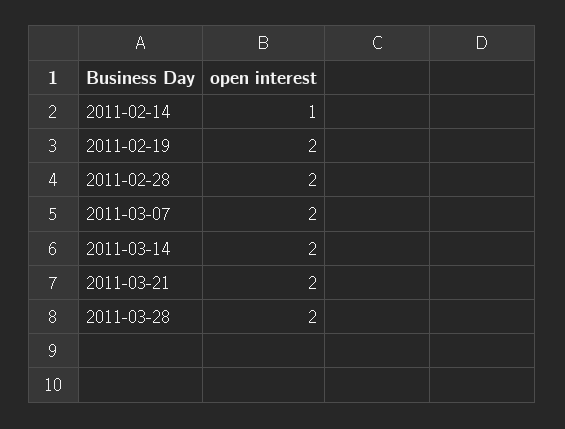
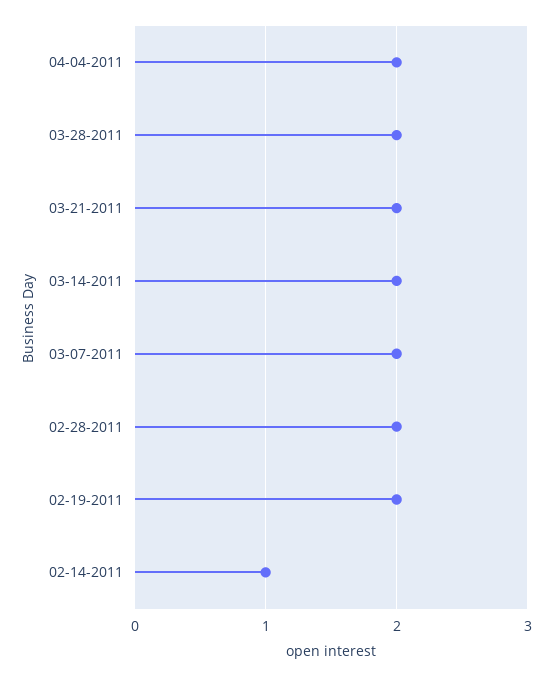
04-04-2011: none -> 2

